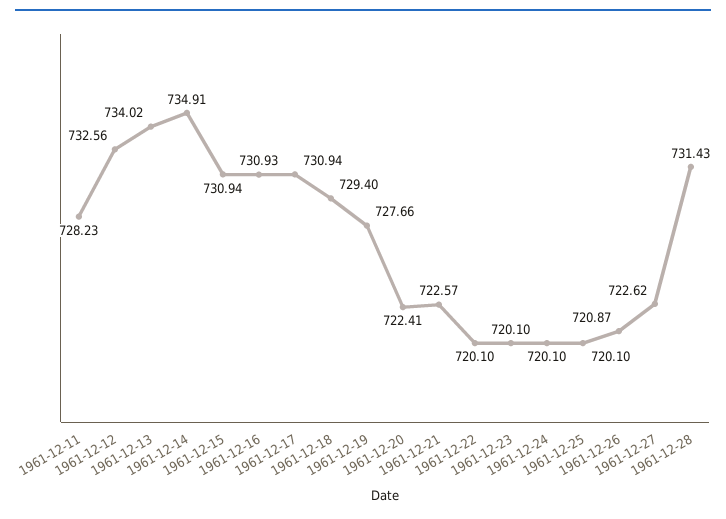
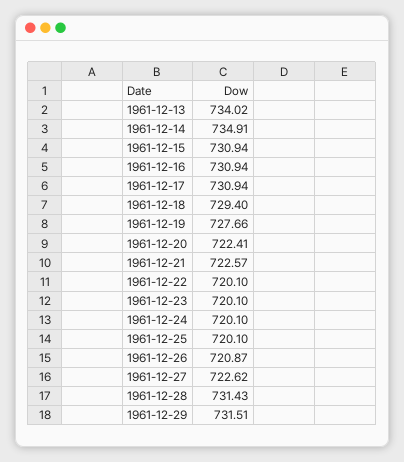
1961-12-11: 728.23 -> none
1961-12-12: 732.56 -> none
1961-12-16: 730.93 -> 730.94
1961-12-29: none -> 731.51

